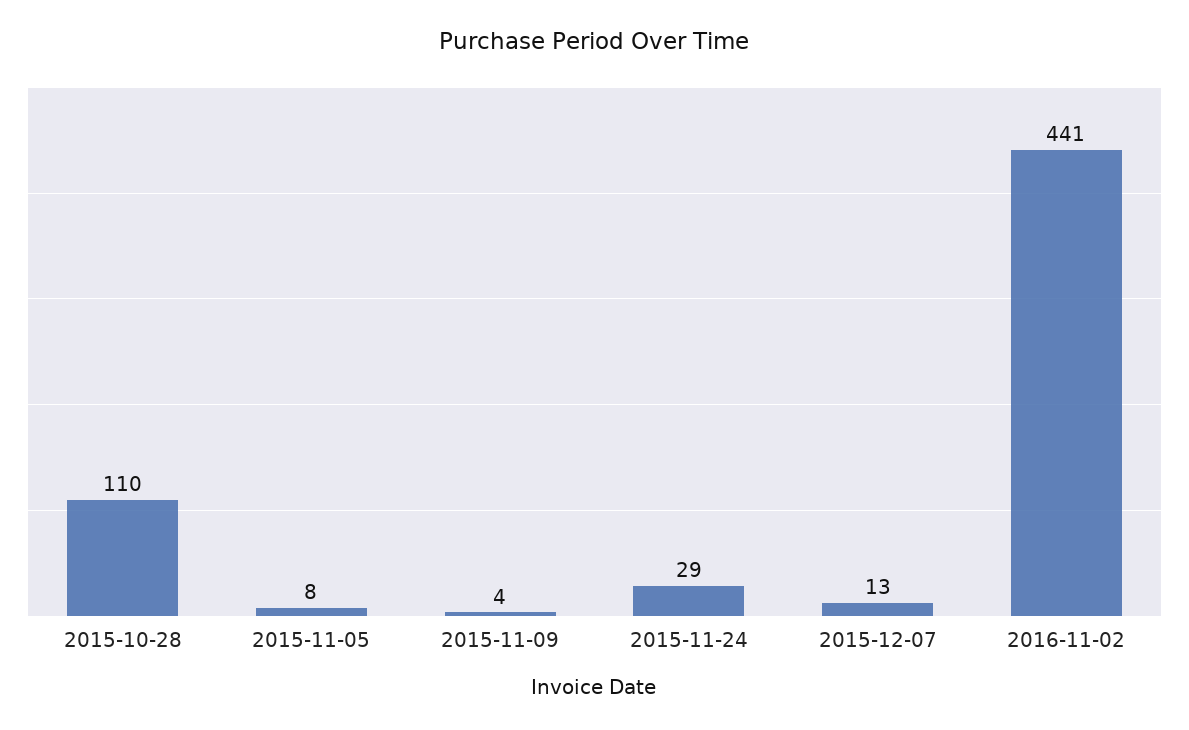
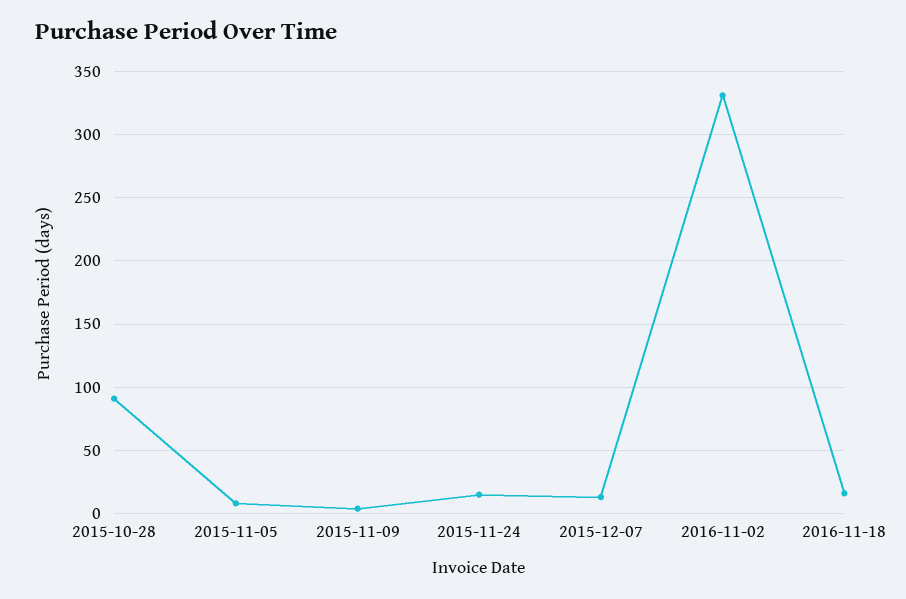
2015-10-28: 110 -> 90
2015-11-24: 29 -> 15
2016-11-02: 441 -> 330
2016-11-18: none -> 15

